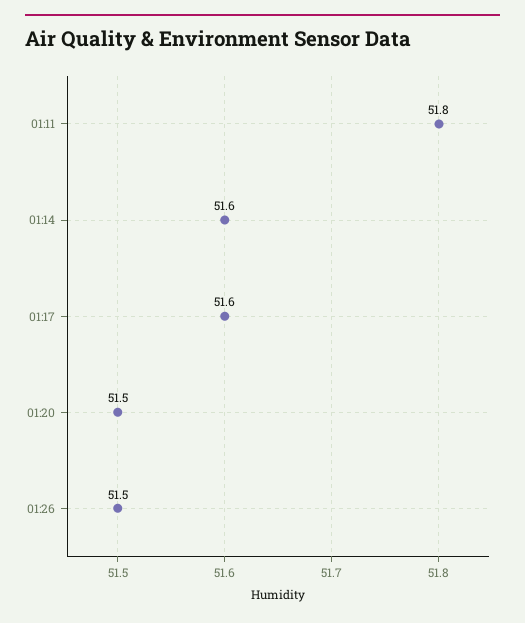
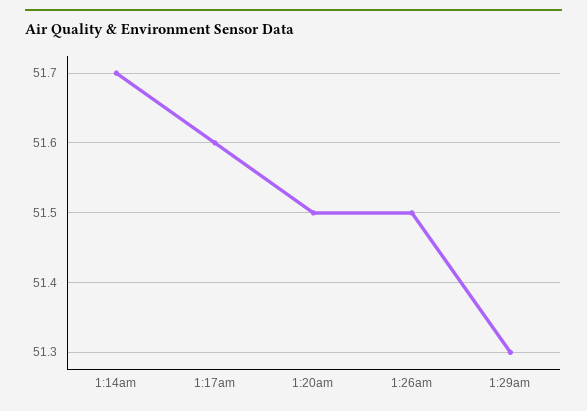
01:11: 51.8 -> none
01:14: 51.6 -> 51.7
1:29am: none -> 51.3

